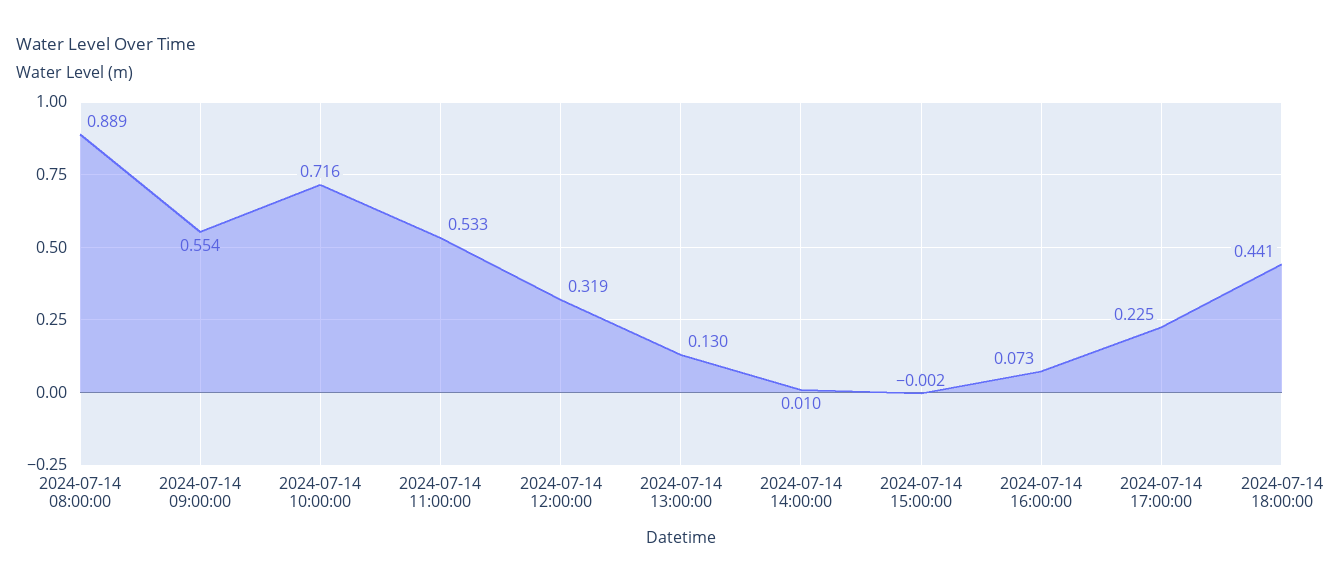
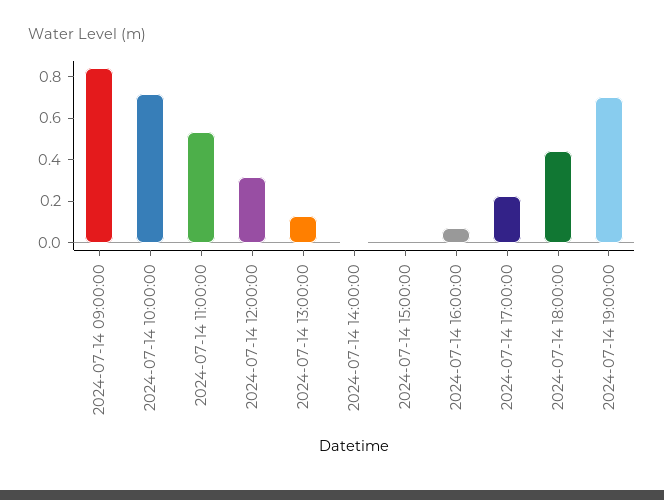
2024-07-14 08:00:00: 0.889 -> none
2024-07-14 09:00:00: 0.554 -> 0.85
2024-07-14 19:00:00: none -> 0.7

